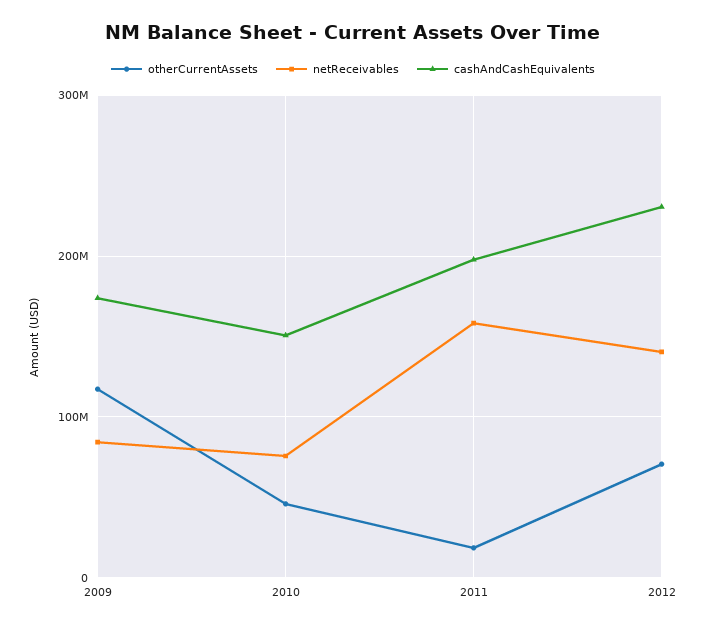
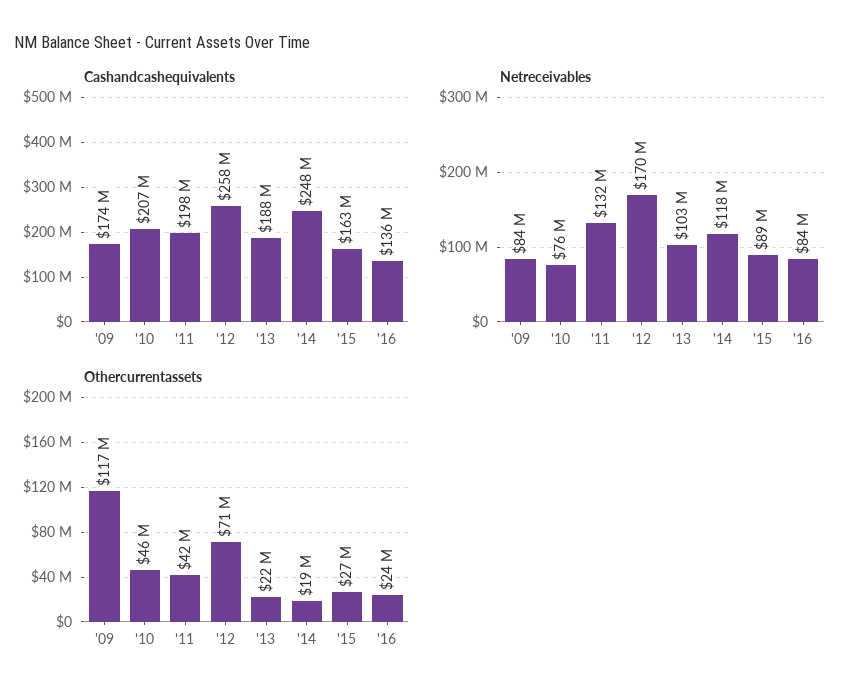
cashAndCashEquivalents, 2010: 150000000 -> 207000000
otherCurrentAssets, 2011: 20000000 -> 42000000
netReceivables, 2011: 160000000 -> 132000000
netReceivables, 2012: 140000000 -> 170000000
cashAndCashEquivalents, 2012: 230000000 -> 258000000
cashAndCashEquivalents, '13: none -> 188000000
cashAndCashEquivalents, '14: none -> 248000000
cashAndCashEquivalents, '15: none -> 163000000
cashAndCashEquivalents, '16: none -> 136000000
netReceivables, '13: none -> 103000000
netReceivables, '14: none -> 118000000
netReceivables, '15: none -> 89000000
netReceivables, '16: none -> 84000000
otherCurrentAssets, '13: none -> 22000000
otherCurrentAssets, '14: none -> 19000000
otherCurrentAssets, '15: none -> 27000000
otherCurrentAssets, '16: none -> 24000000

